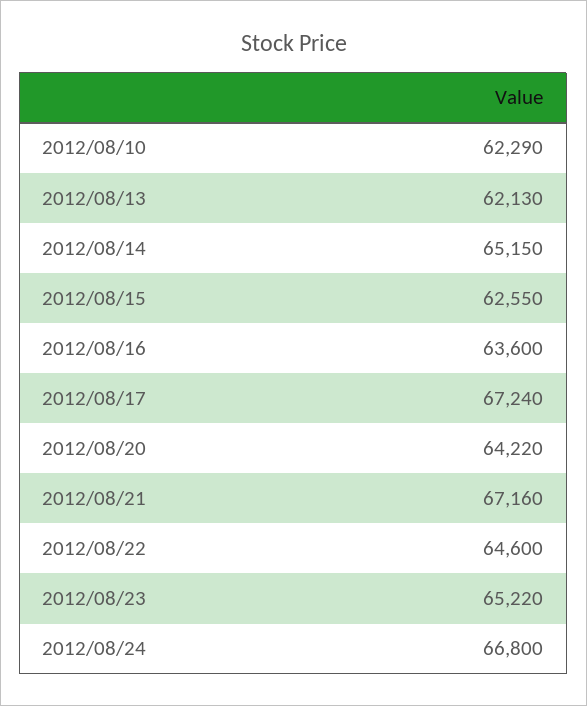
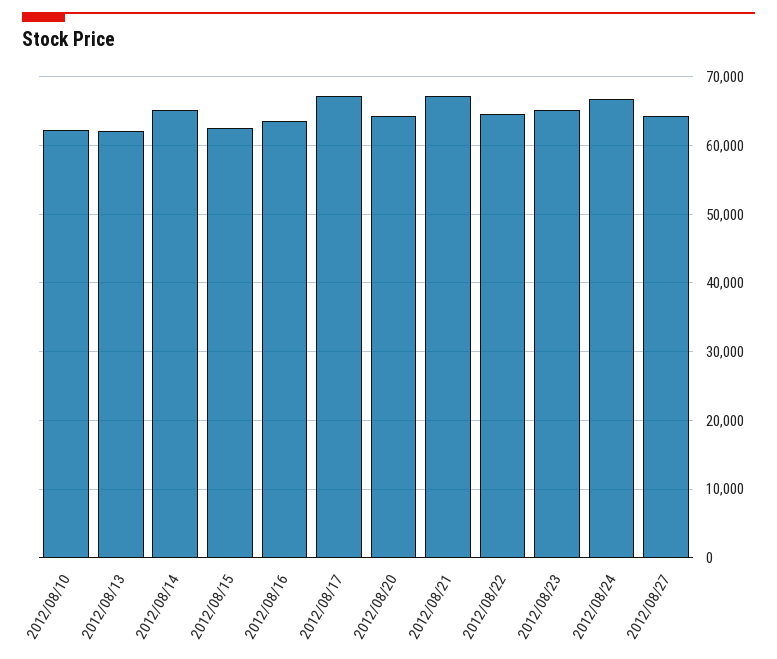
2012/08/27: none -> 64000

